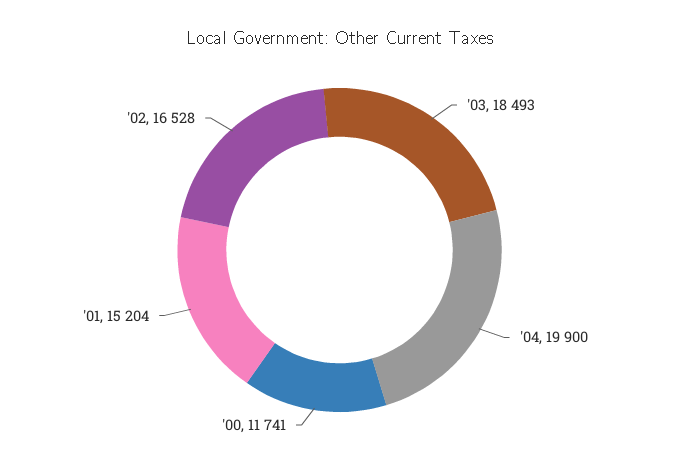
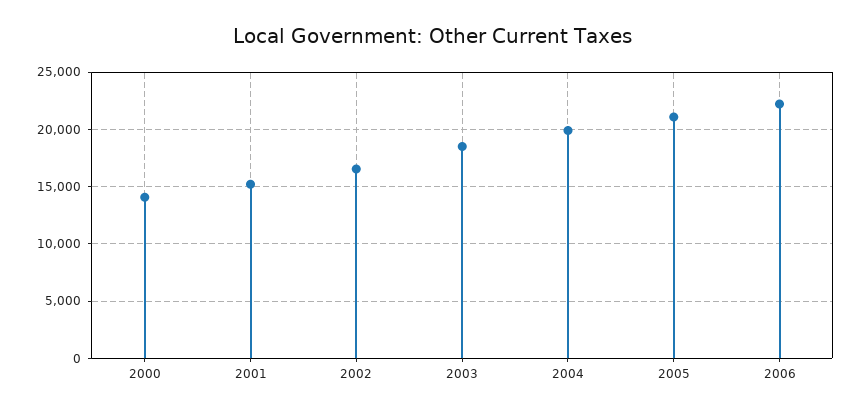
'00: 11741 -> 14000
2005: none -> 21000
2006: none -> 22000

